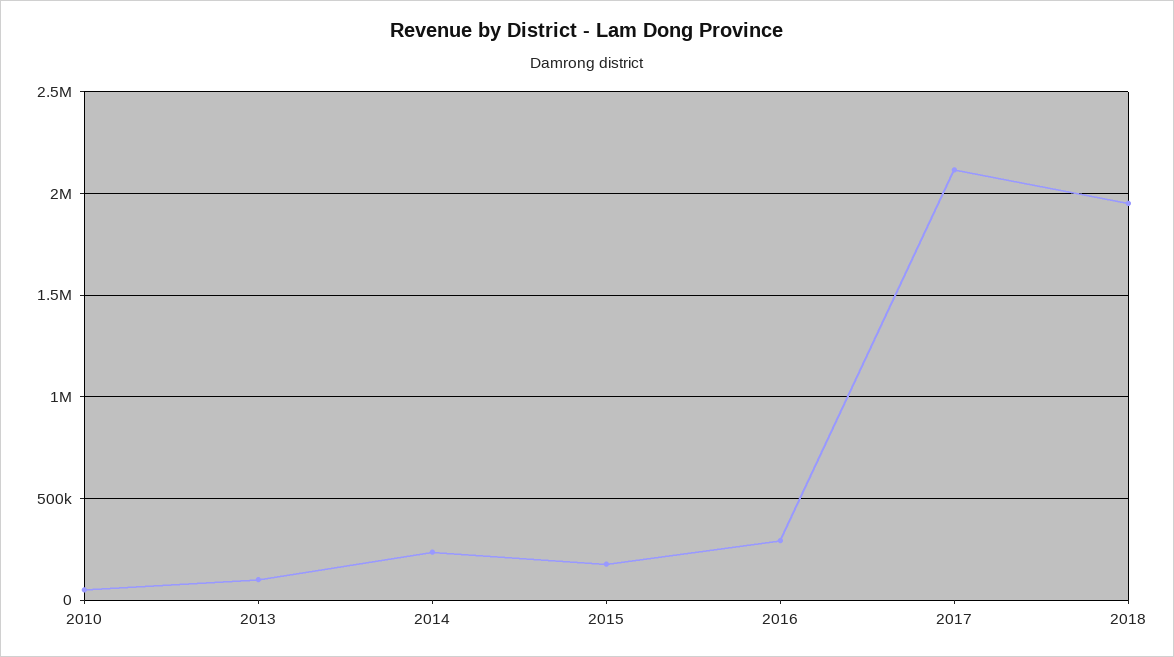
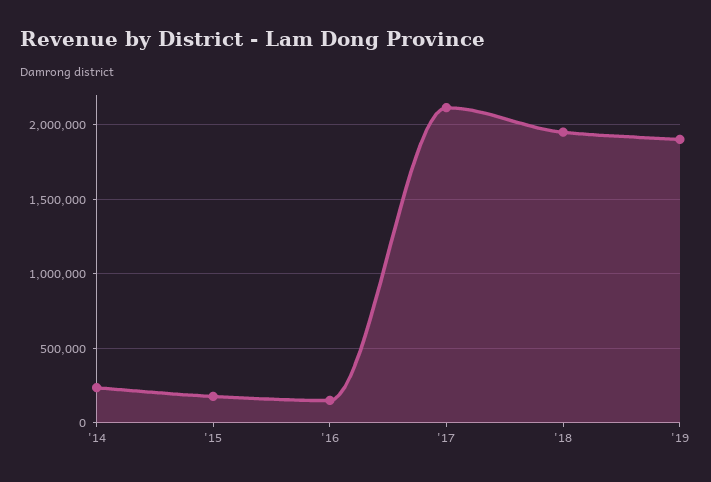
2010: 50000 -> none
2013: 100000 -> none
2016: 300000 -> 150000
'19: none -> 1900000

